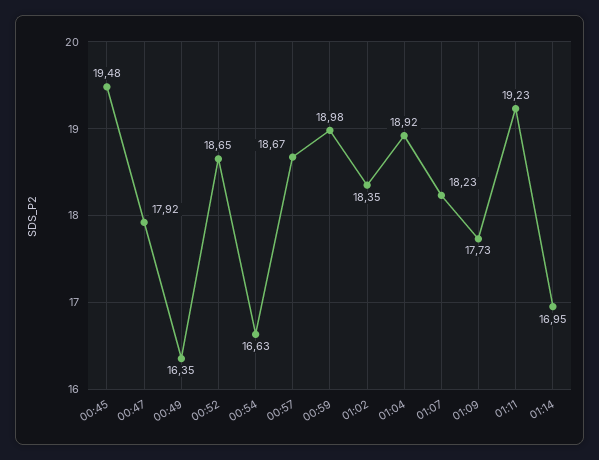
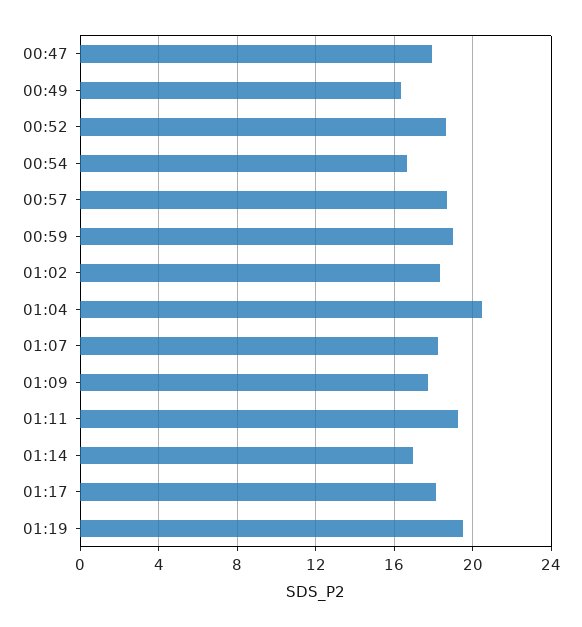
00:45: 19.48 -> none
01:04: 18.92 -> 20.5
01:17: none -> 18
01:19: none -> 19.5

